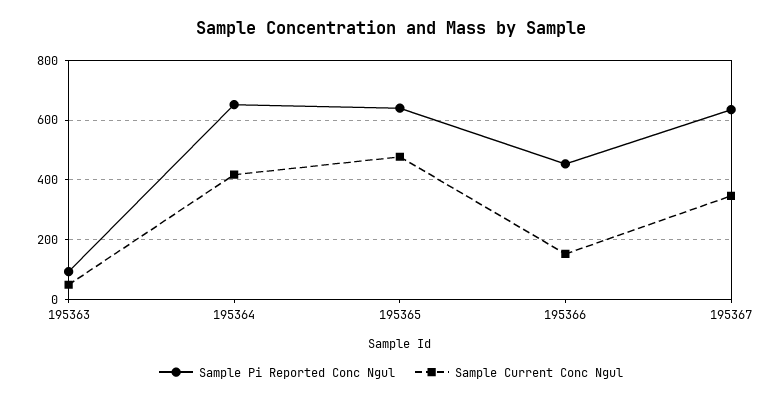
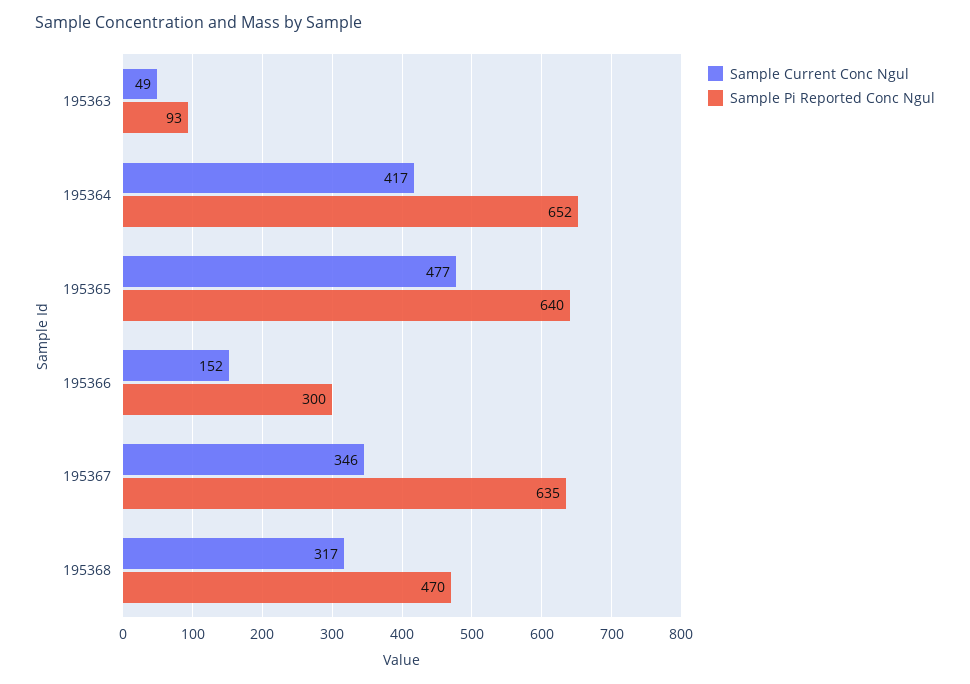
Sample Pi Reported Conc Ngul, 195366: 450 -> 300
Sample Current Conc Ngul, 195368: none -> 317
Sample Pi Reported Conc Ngul, 195368: none -> 470

